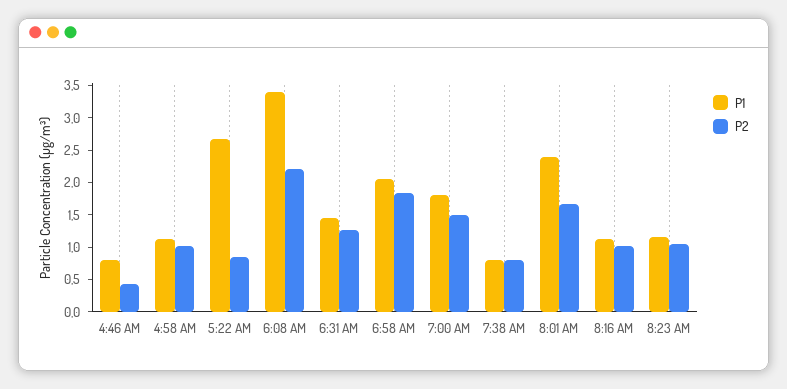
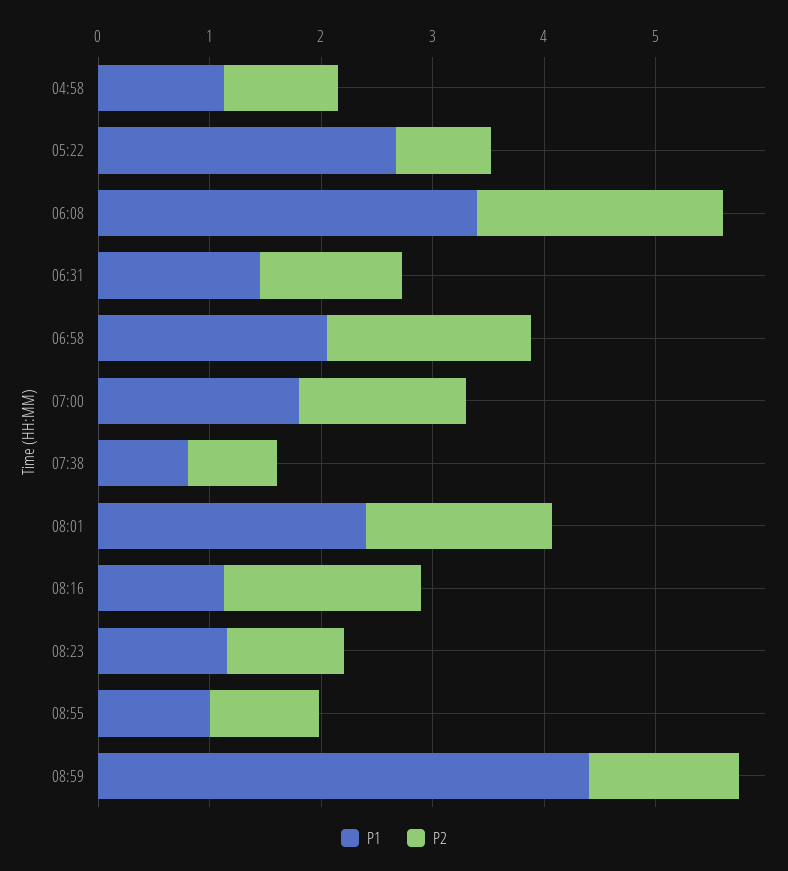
P1, 4:46 AM: 0.75 -> none
P2, 4:46 AM: 0.5 -> none
P2, 8:16 AM: 1 -> 1.8
P1, 08:55: none -> 1
P2, 08:55: none -> 1
P1, 08:59: none -> 4.4
P2, 08:59: none -> 1.4

